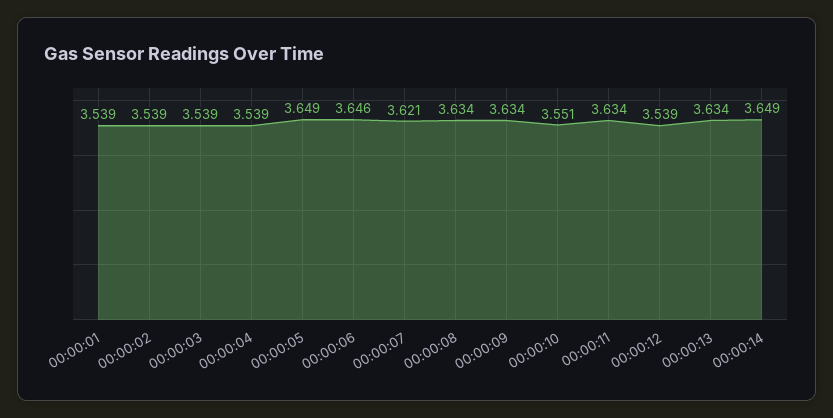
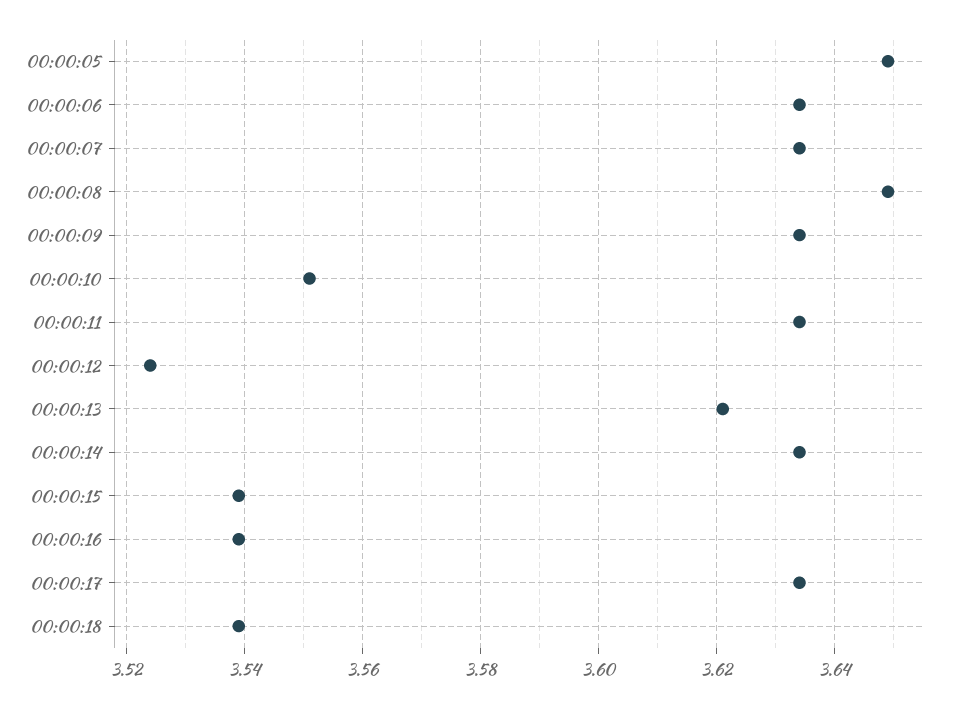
00:00:01: 3.539 -> none
00:00:02: 3.539 -> none
00:00:03: 3.539 -> none
00:00:04: 3.539 -> none
00:00:06: 3.646 -> 3.635
00:00:07: 3.621 -> 3.635
00:00:08: 3.634 -> 3.65
00:00:12: 3.539 -> 3.525
00:00:13: 3.634 -> 3.62
00:00:14: 3.649 -> 3.635
00:00:15: none -> 3.54
00:00:16: none -> 3.54
00:00:17: none -> 3.635
00:00:18: none -> 3.54

